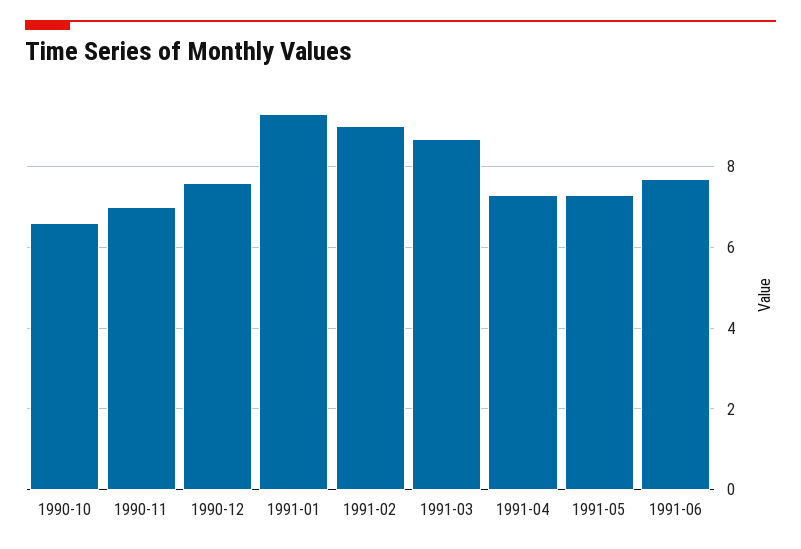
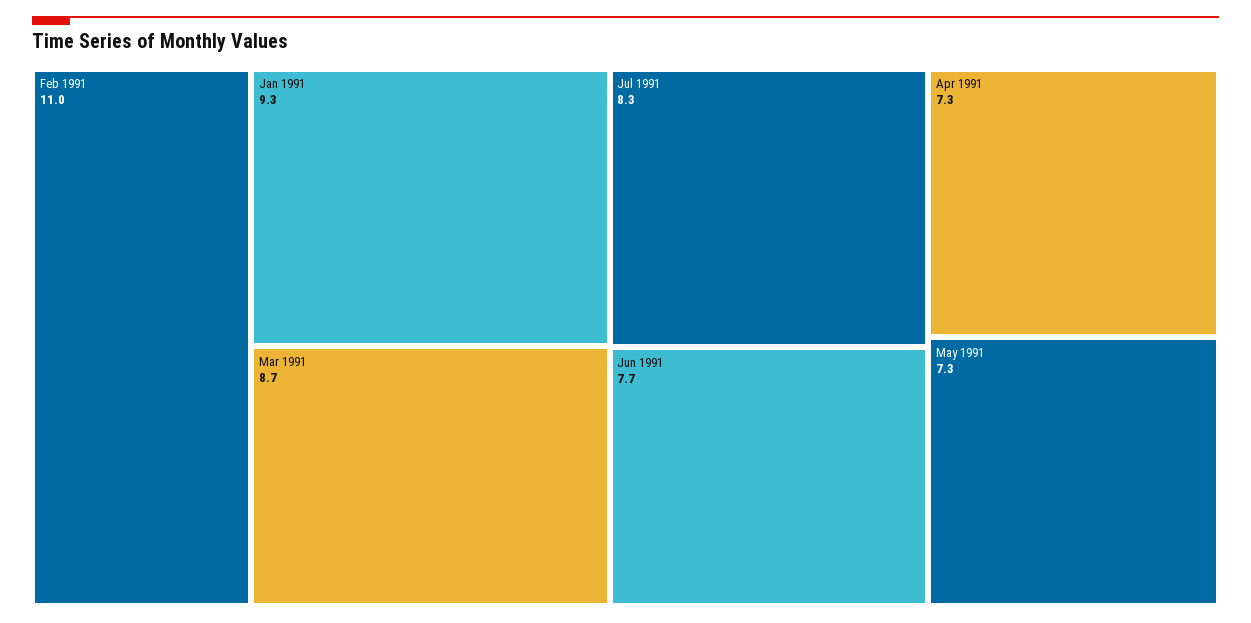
1990-10: 6.5 -> none
1990-11: 7 -> none
1990-12: 7.5 -> none
1991-02: 9 -> 11
Jul 1991: none -> 8.3

